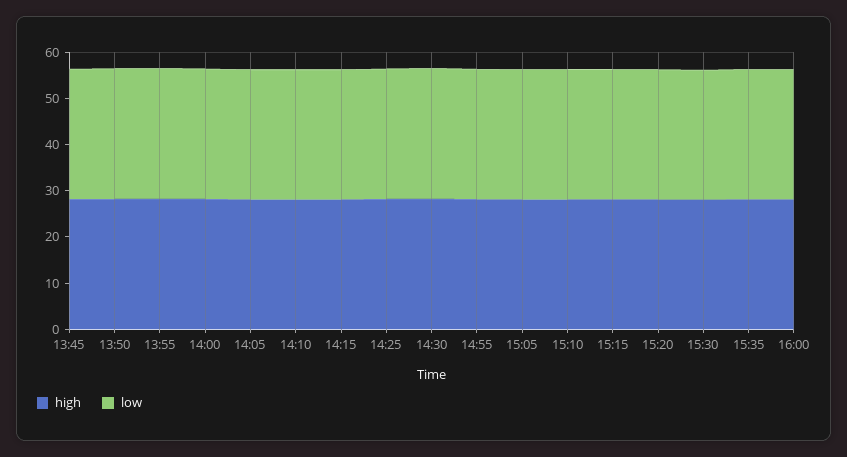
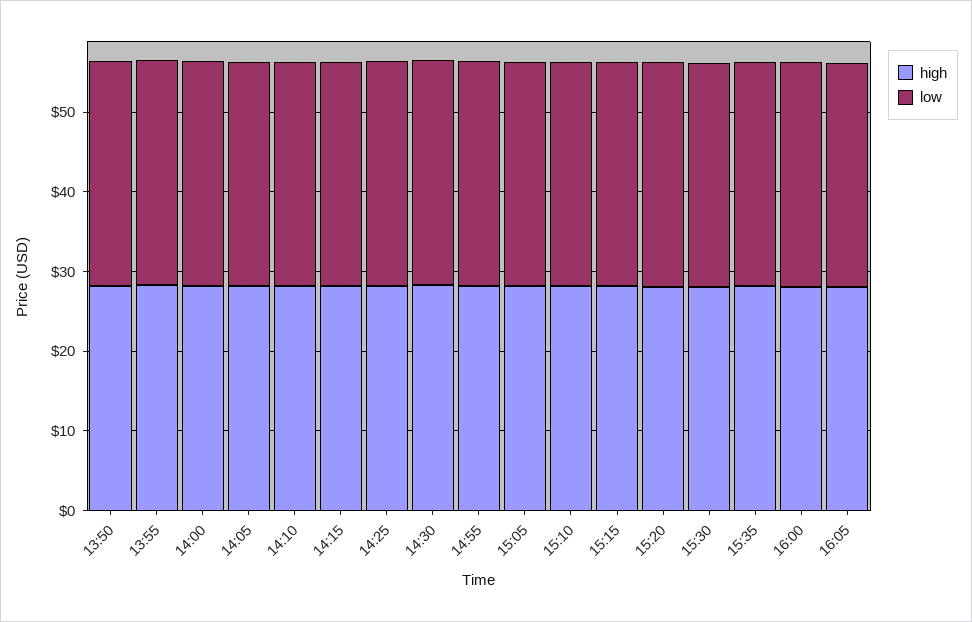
high, 13:45: 28 -> none
low, 13:45: 28 -> none
high, 16:05: none -> 28
low, 16:05: none -> 28

